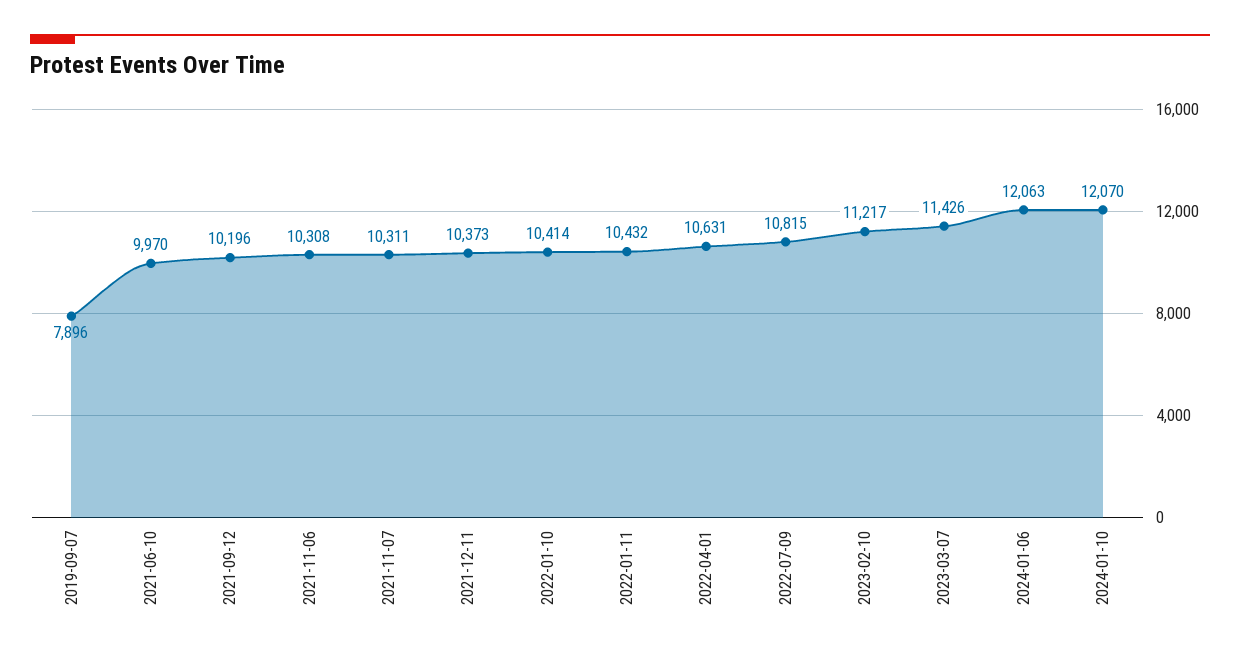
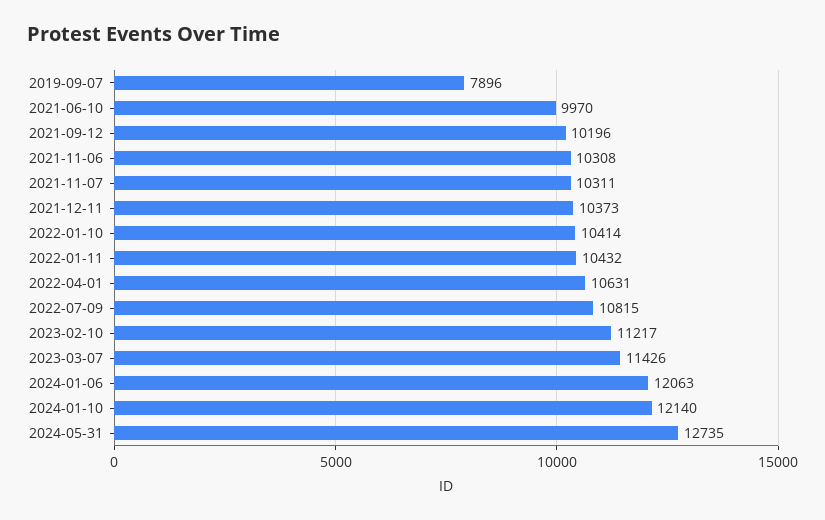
2024-01-10: 12070 -> 12140
2024-05-31: none -> 12735

